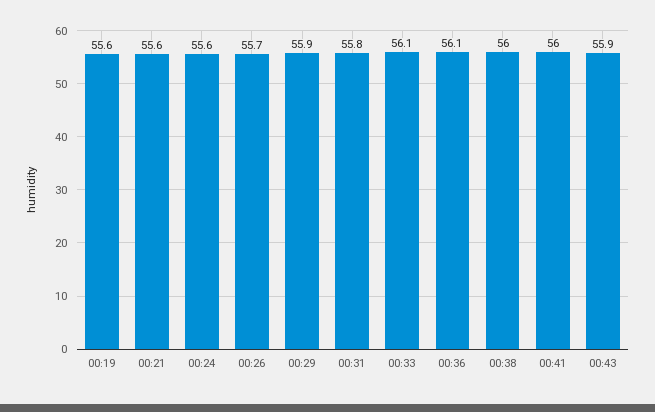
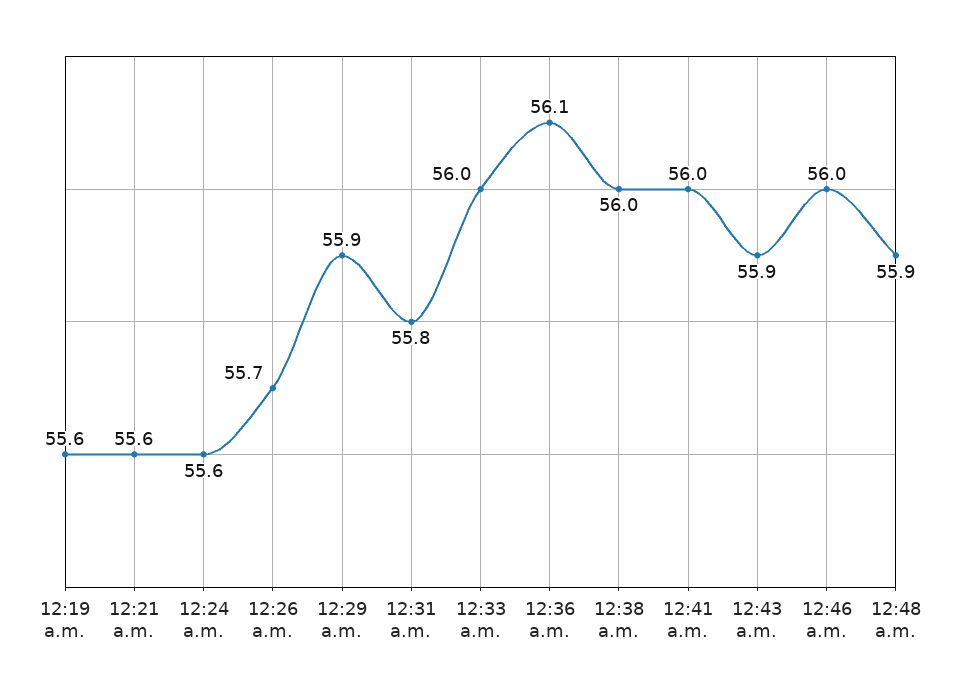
00:33: 56.1 -> 56
12:46 a.m.: none -> 56
12:48 a.m.: none -> 55.9

